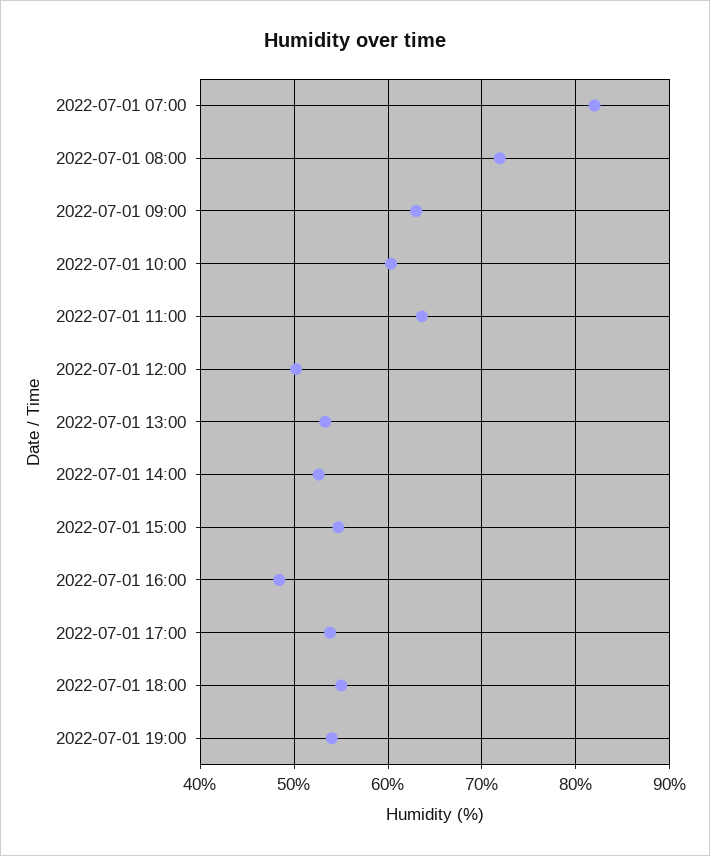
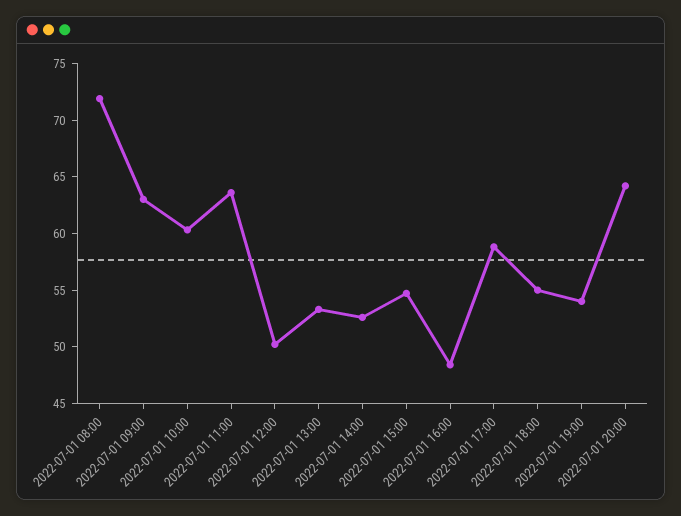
2022-07-01 07:00: 82 -> none
2022-07-01 17:00: 54 -> 59
2022-07-01 20:00: none -> 64

